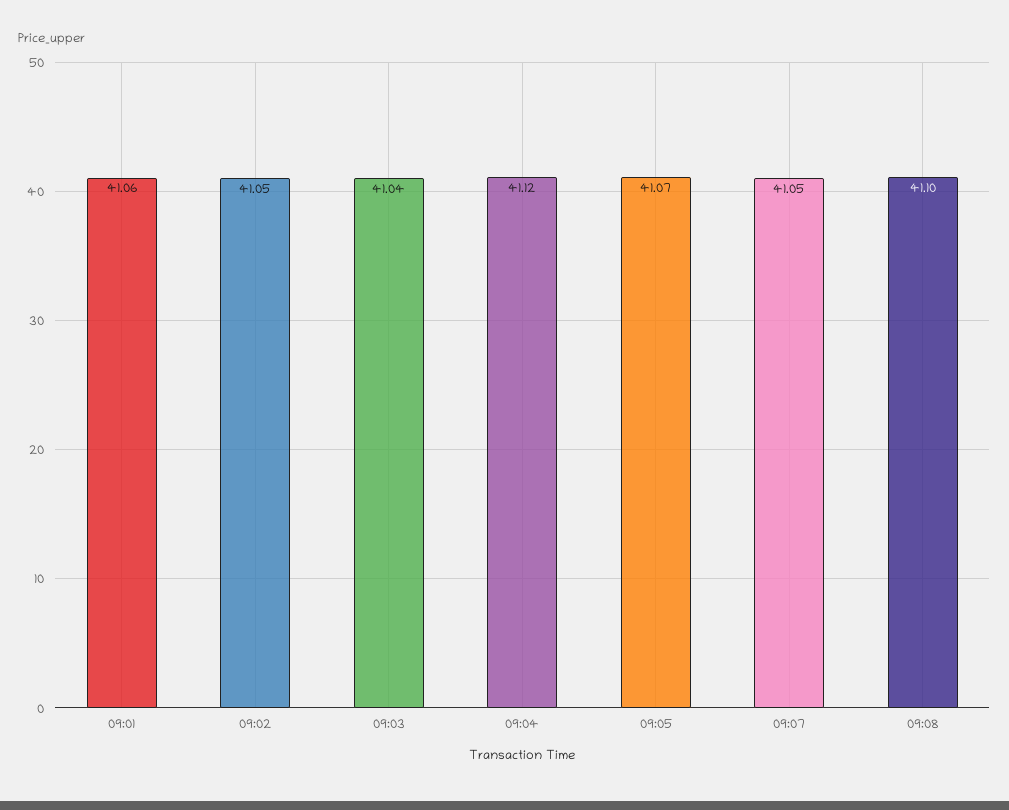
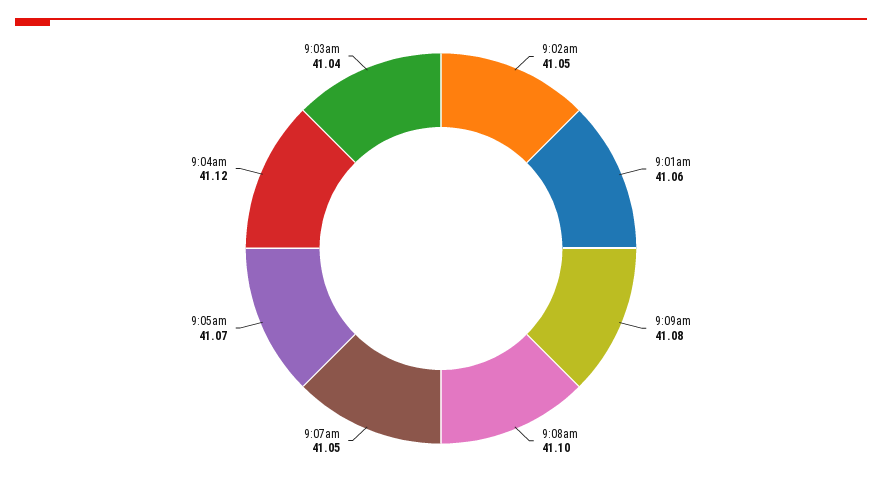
9:09am: none -> 41.08

